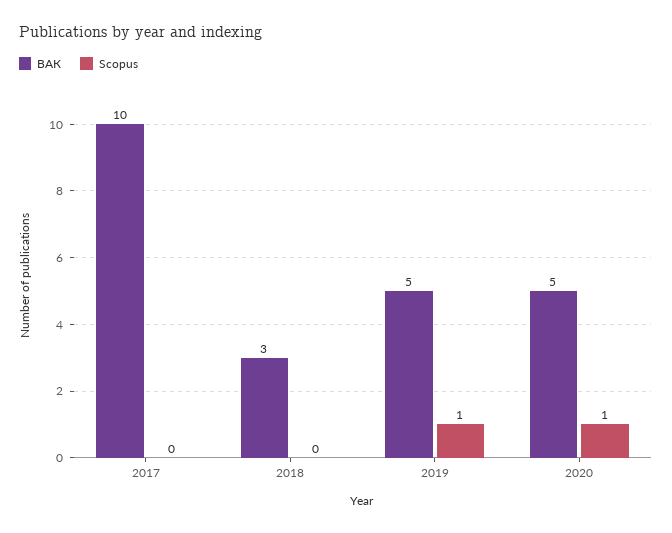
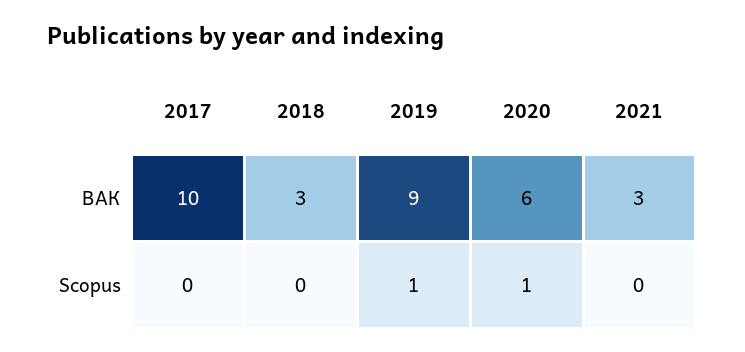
ВАК, 2019: 5 -> 9
ВАК, 2020: 5 -> 6
ВАК, 2021: none -> 3
Scopus, 2021: none -> 0

